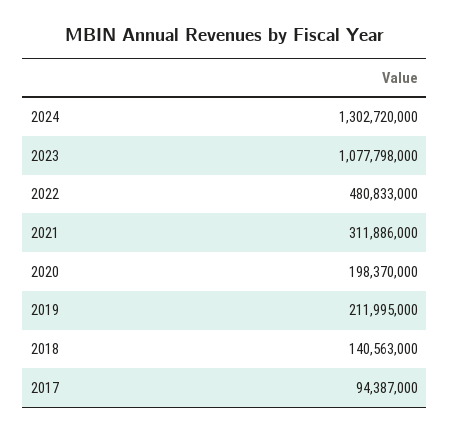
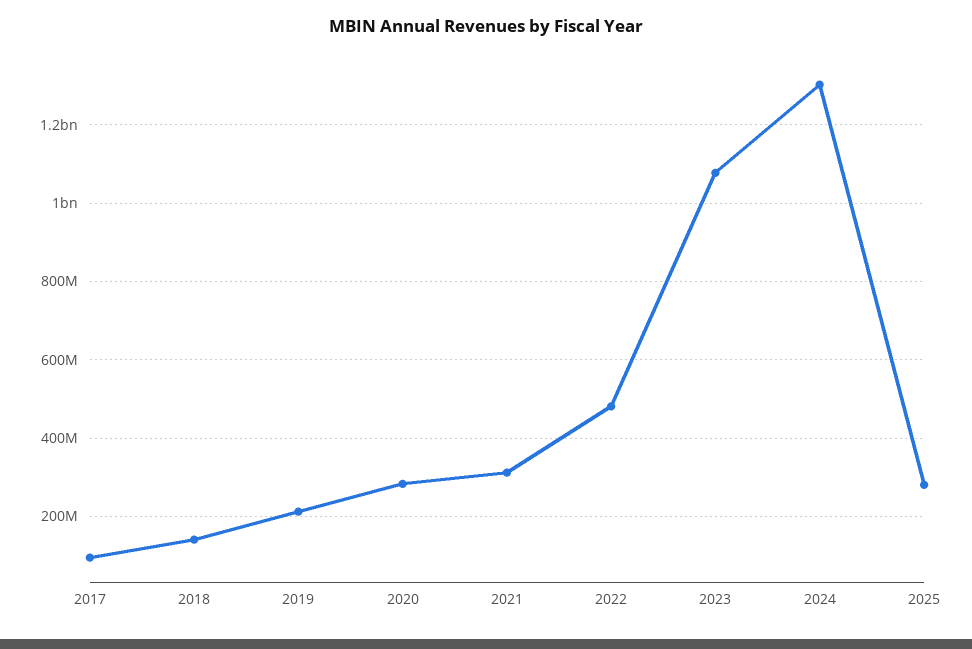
2020: 198370000 -> 280000000
2025: none -> 280000000

